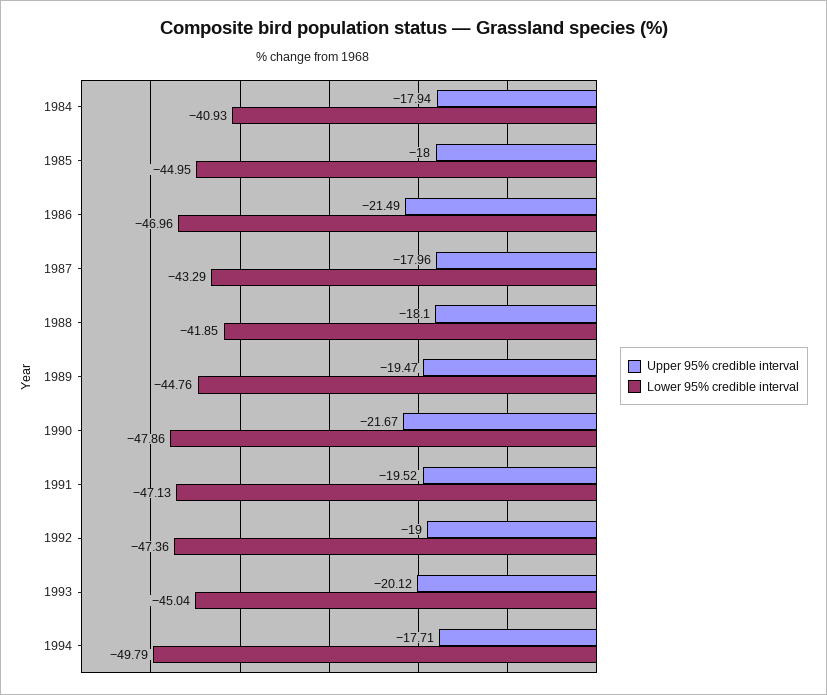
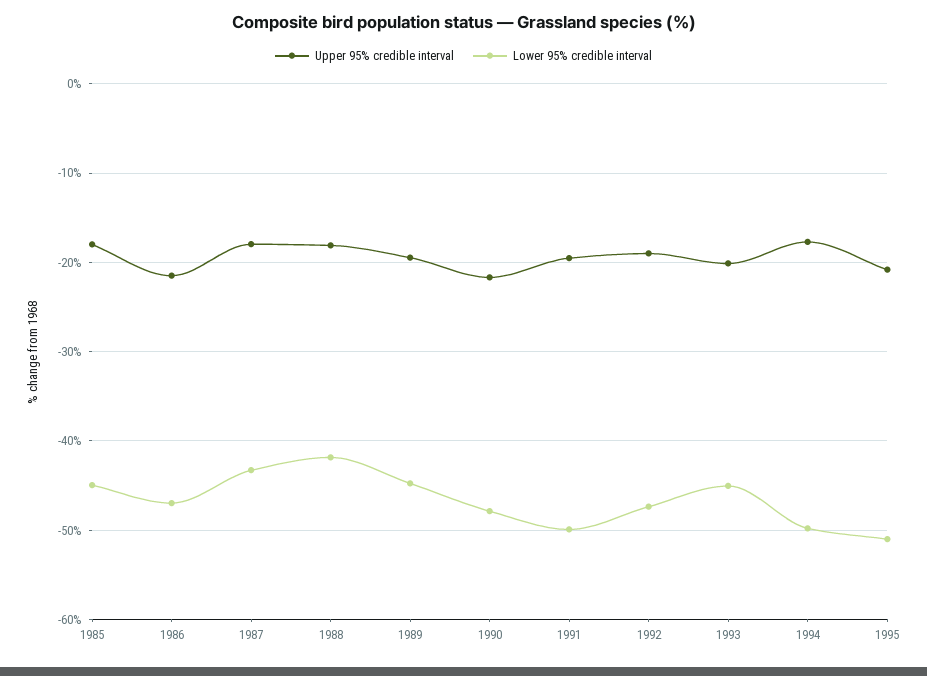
Upper 95% credible interval, 1984: -17.94 -> none
Lower 95% credible interval, 1984: -40.93 -> none
Lower 95% credible interval, 1991: -47.13 -> -50
Upper 95% credible interval, 1995: none -> -21
Lower 95% credible interval, 1995: none -> -51

